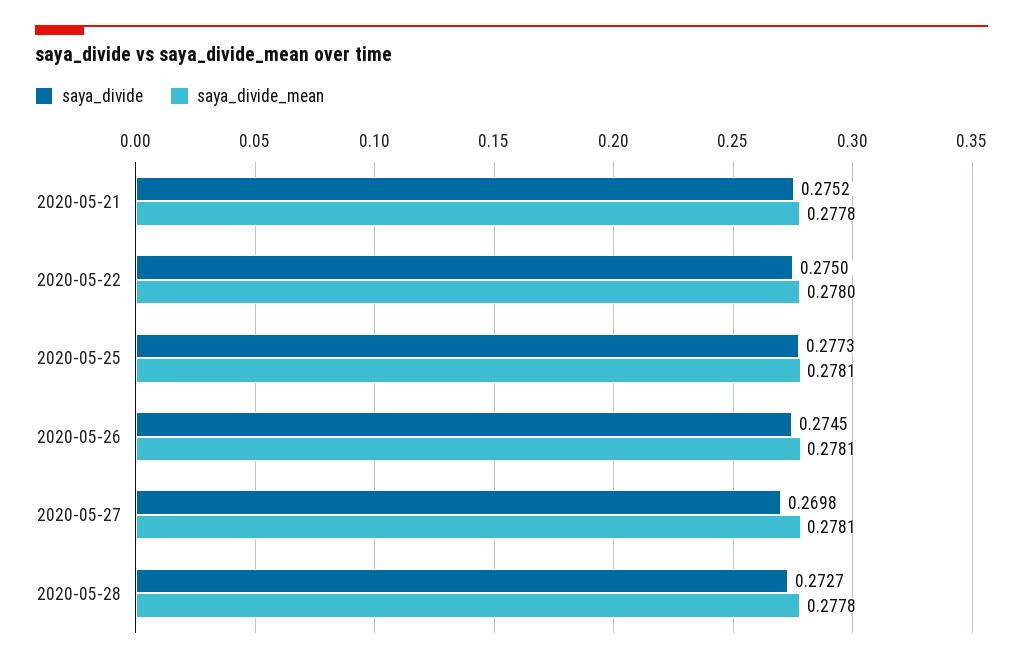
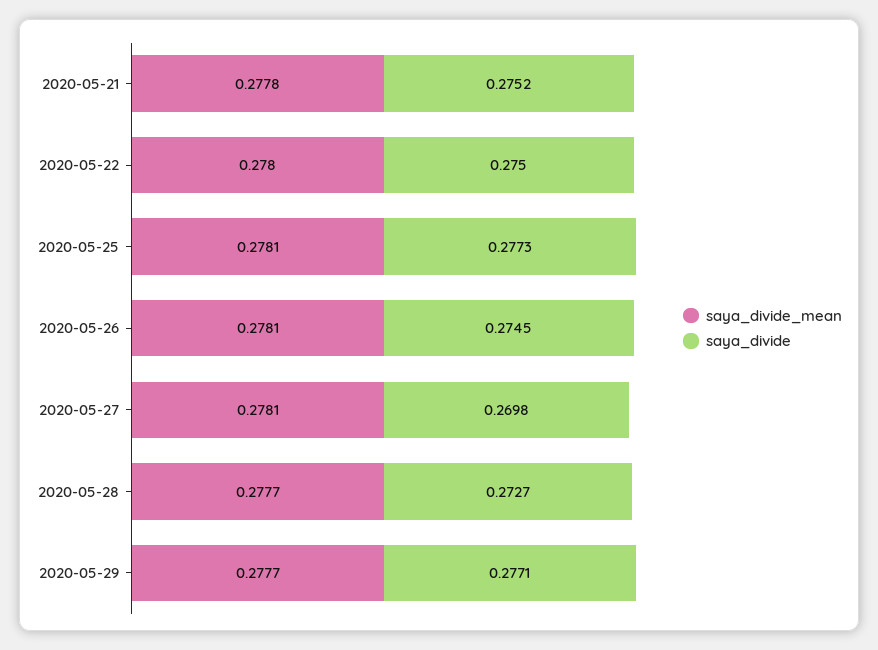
saya_divide_mean, 2020-05-28: 0.2778 -> 0.2777
saya_divide_mean, 2020-05-29: none -> 0.2777
saya_divide, 2020-05-29: none -> 0.2771

